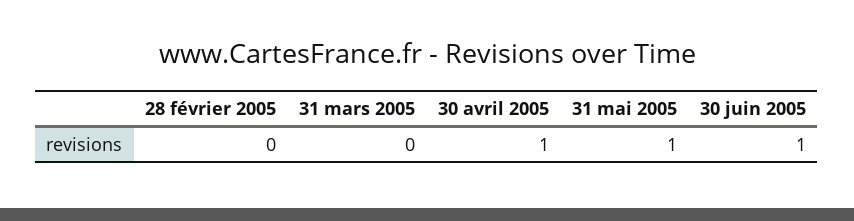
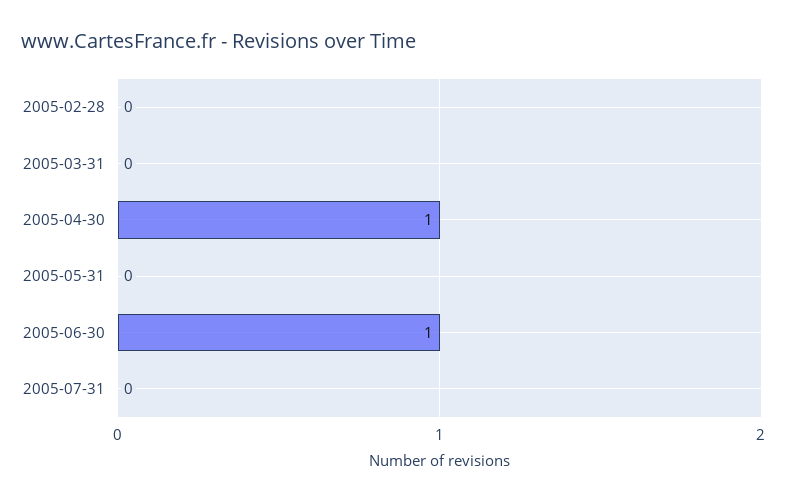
31 mai 2005: 1 -> 0
2005-07-31: none -> 0

